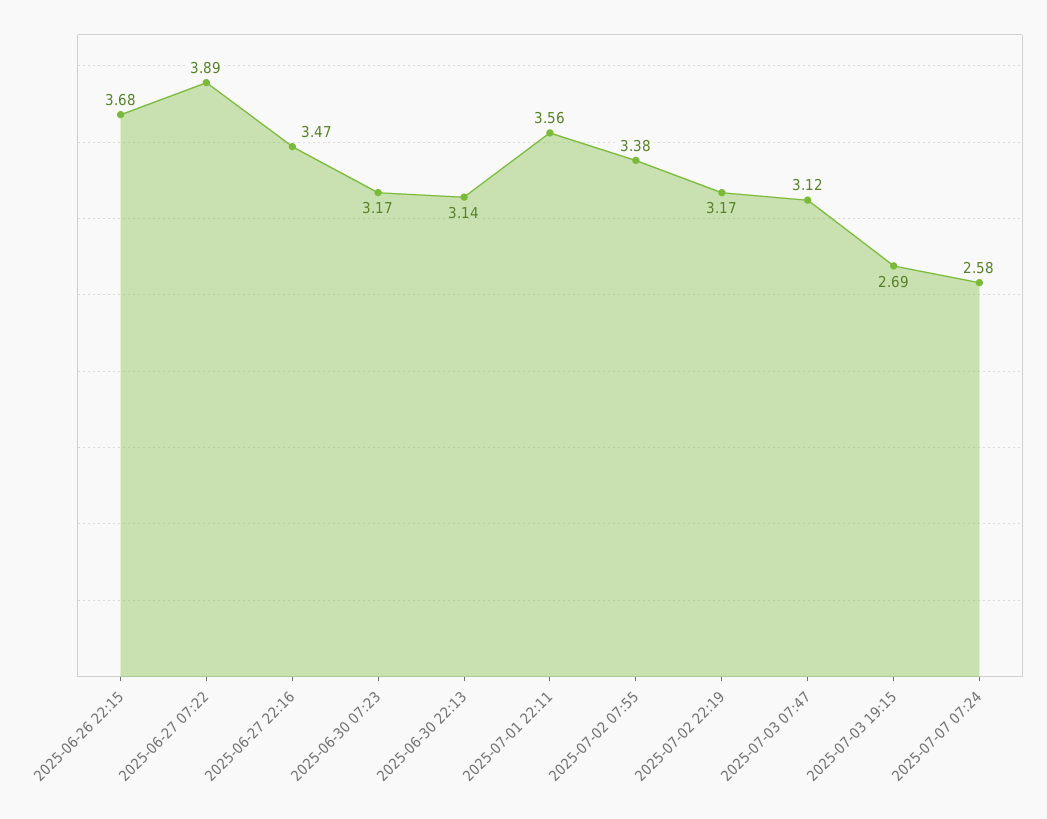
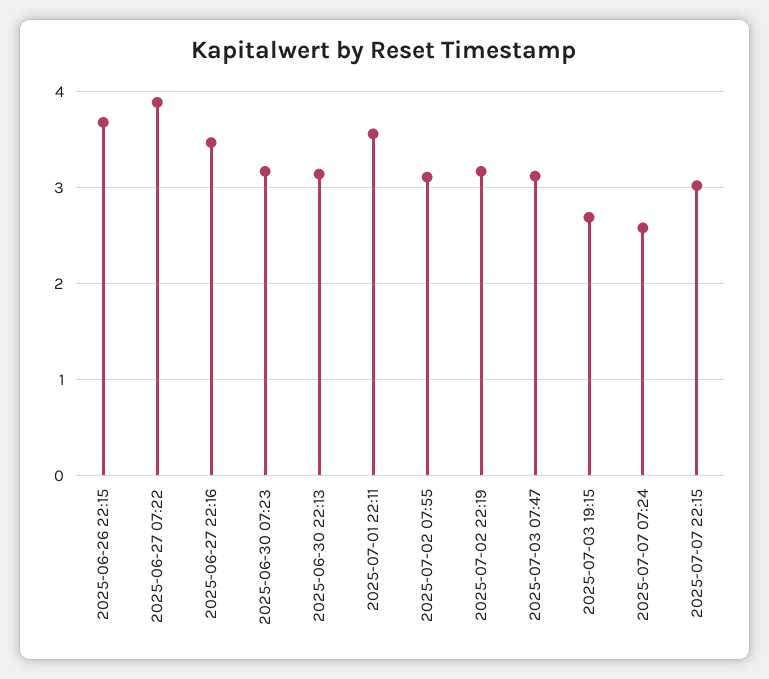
2025-07-02 07:55: 3.38 -> 3.1
2025-07-07 22:15: none -> 3

